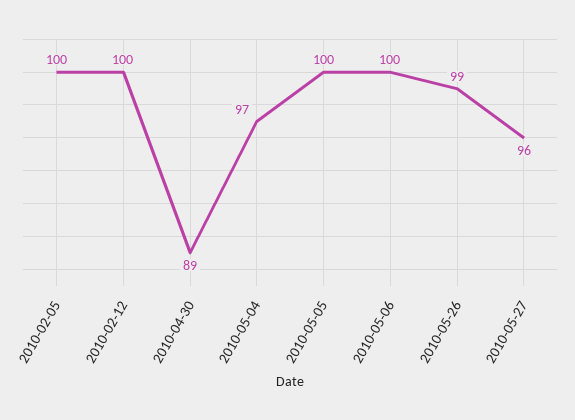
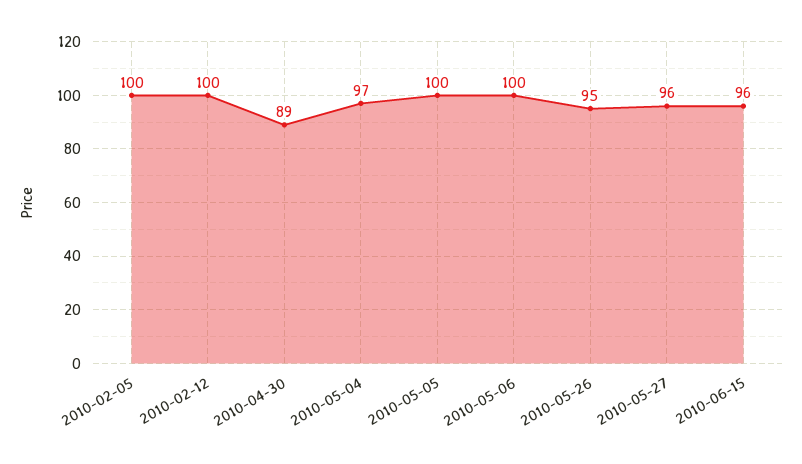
2010-05-26: 99 -> 95
2010-06-15: none -> 96

